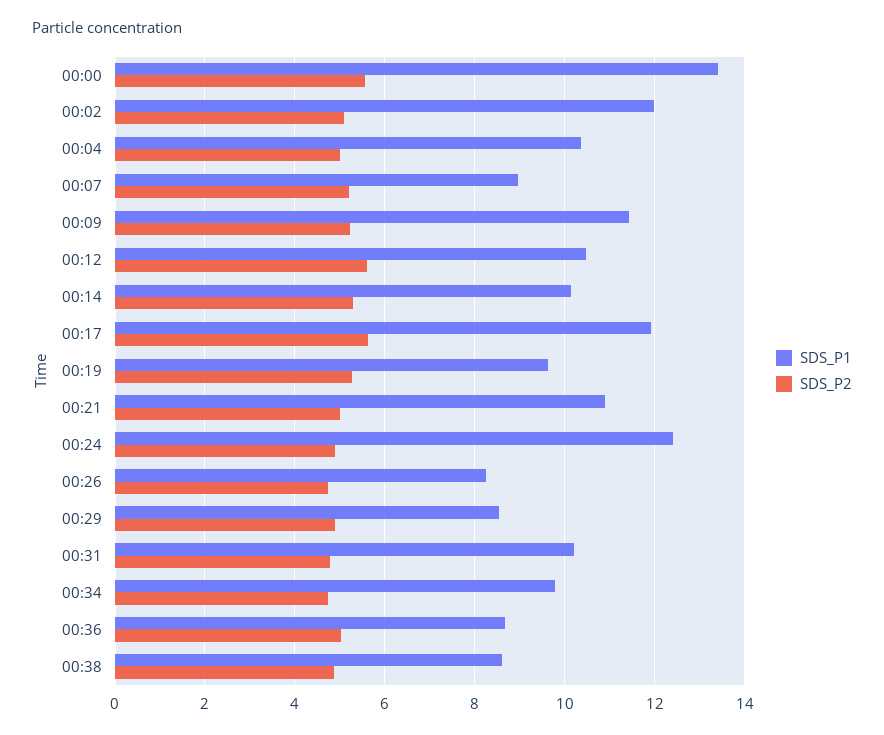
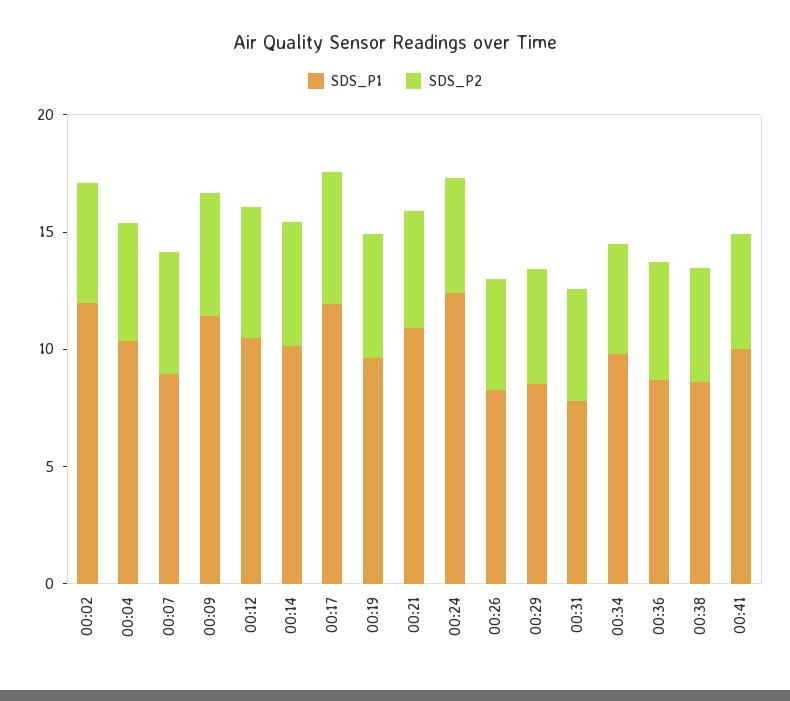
SDS_P1, 00:00: 13.4 -> none
SDS_P2, 00:00: 5.6 -> none
SDS_P1, 00:31: 10.2 -> 8
SDS_P1, 00:41: none -> 10
SDS_P2, 00:41: none -> 5

